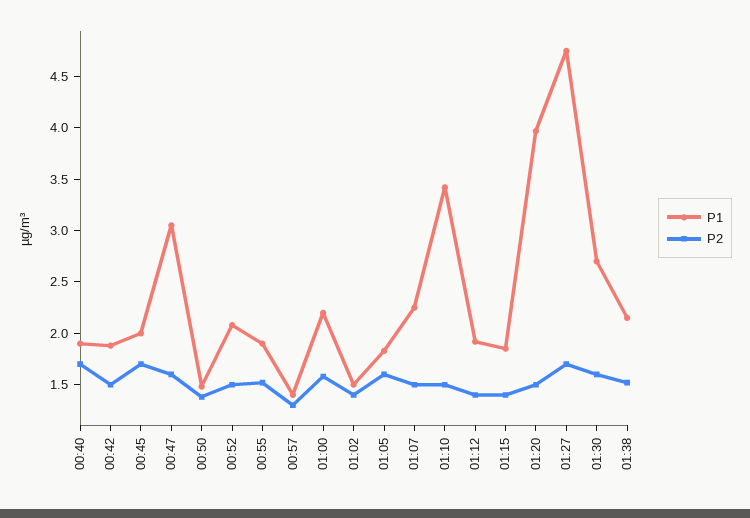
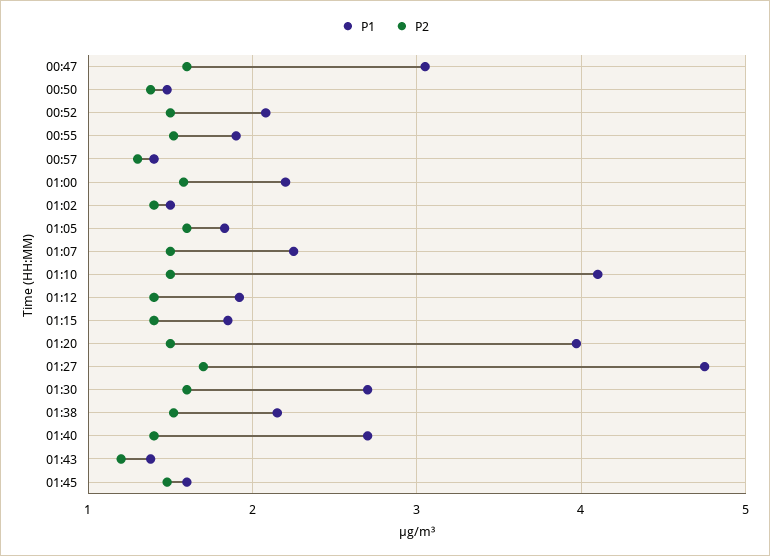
P1, 00:40: 1.9 -> none
P2, 00:40: 1.7 -> none
P1, 00:42: 1.9 -> none
P2, 00:42: 1.5 -> none
P1, 00:45: 2 -> none
P2, 00:45: 1.7 -> none
P1, 01:10: 3.4 -> 4.1
P1, 01:40: none -> 2.7
P2, 01:40: none -> 1.4
P1, 01:43: none -> 1.4
P2, 01:43: none -> 1.2
P1, 01:45: none -> 1.6
P2, 01:45: none -> 1.5

